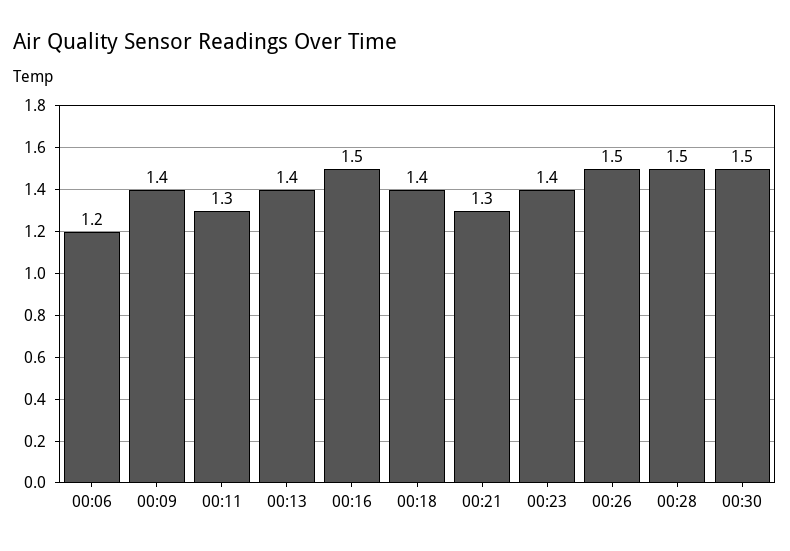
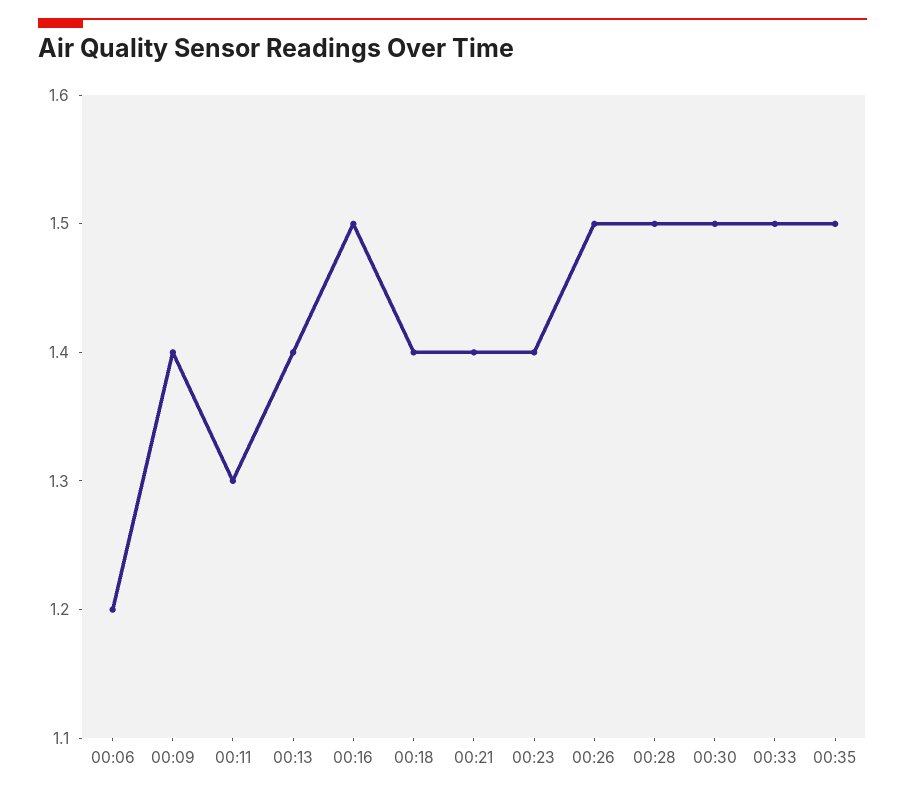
00:21: 1.3 -> 1.4
00:33: none -> 1.5
00:35: none -> 1.5

